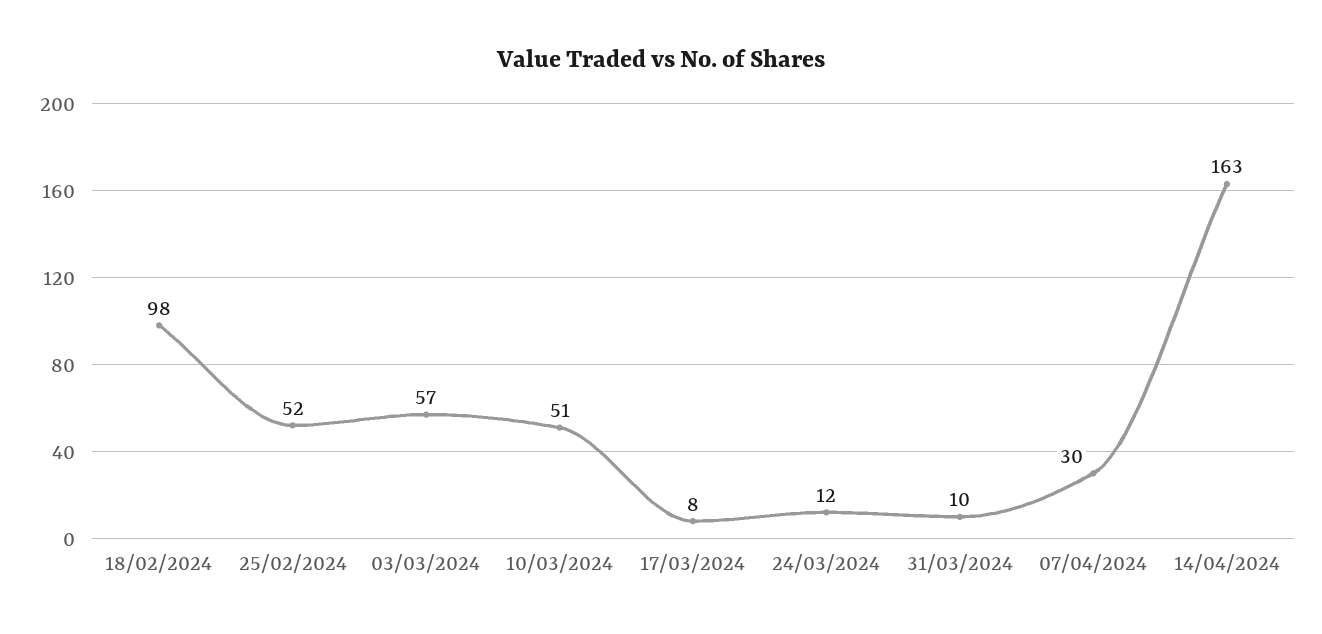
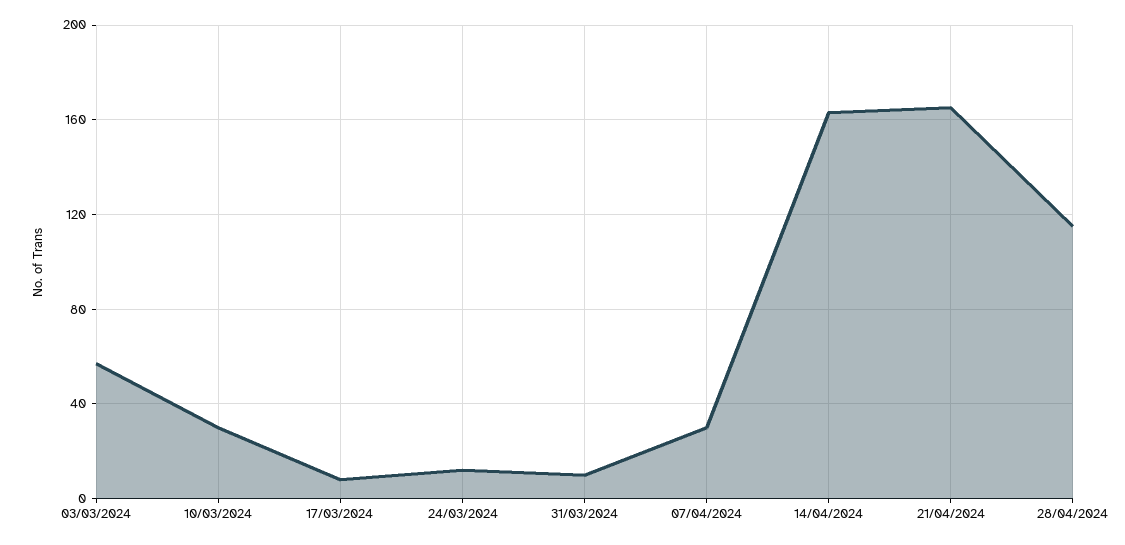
18/02/2024: 98 -> none
25/02/2024: 52 -> none
10/03/2024: 51 -> 30
21/04/2024: none -> 165
28/04/2024: none -> 115

